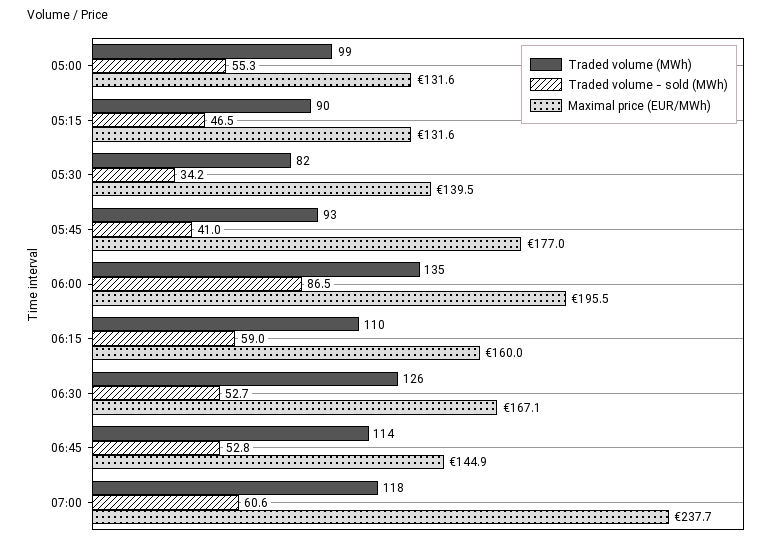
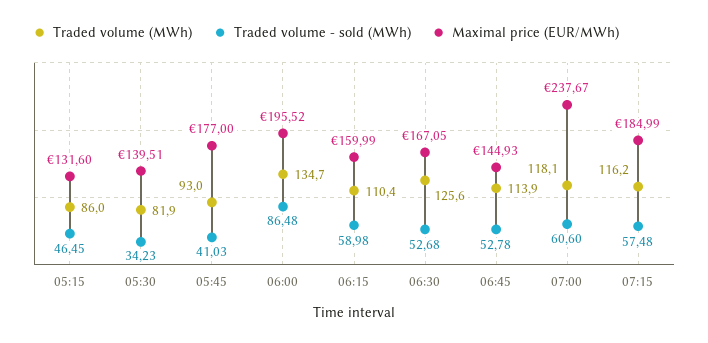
Traded volume (MWh), 05:00: 99 -> none
Traded volume - sold (MWh), 05:00: 55.3 -> none
Maximal price (EUR/MWh), 05:00: 131.6 -> none
Traded volume (MWh), 05:15: 90 -> 86
Traded volume (MWh), 07:15: none -> 116.2
Traded volume - sold (MWh), 07:15: none -> 57.48
Maximal price (EUR/MWh), 07:15: none -> 184.99

